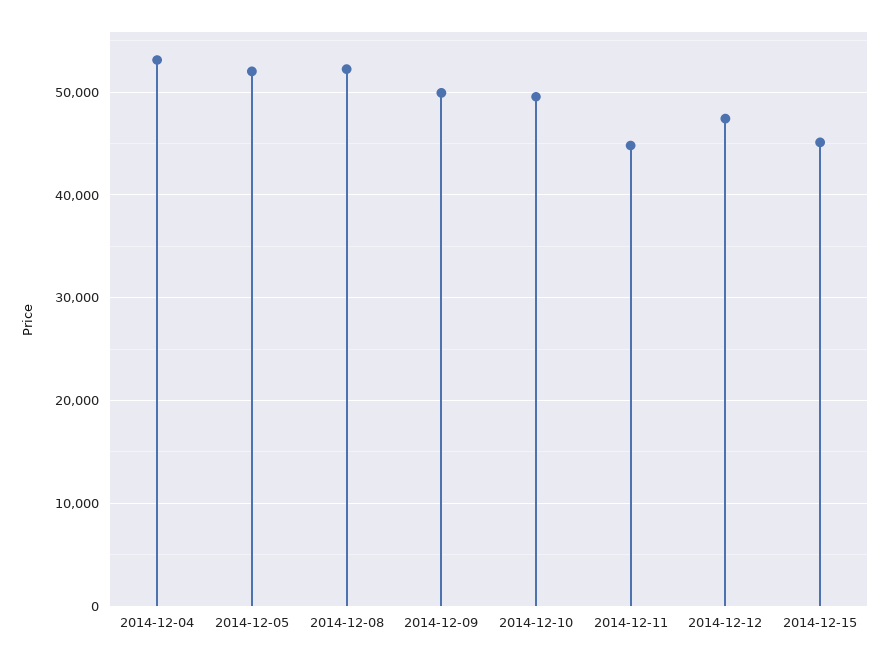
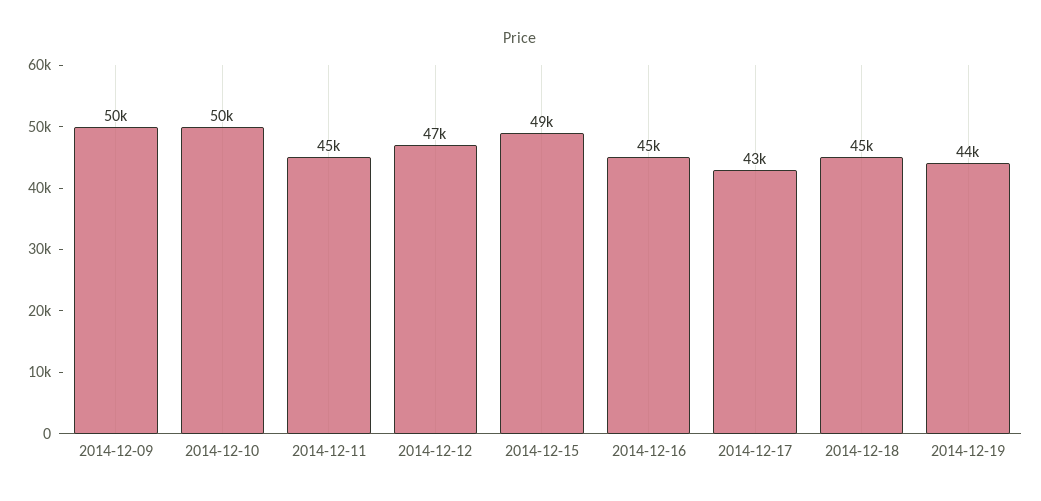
2014-12-04: 53000 -> none
2014-12-05: 52000 -> none
2014-12-08: 52000 -> none
2014-12-15: 45000 -> 49000
2014-12-16: none -> 45000
2014-12-17: none -> 43000
2014-12-18: none -> 45000
2014-12-19: none -> 44000

